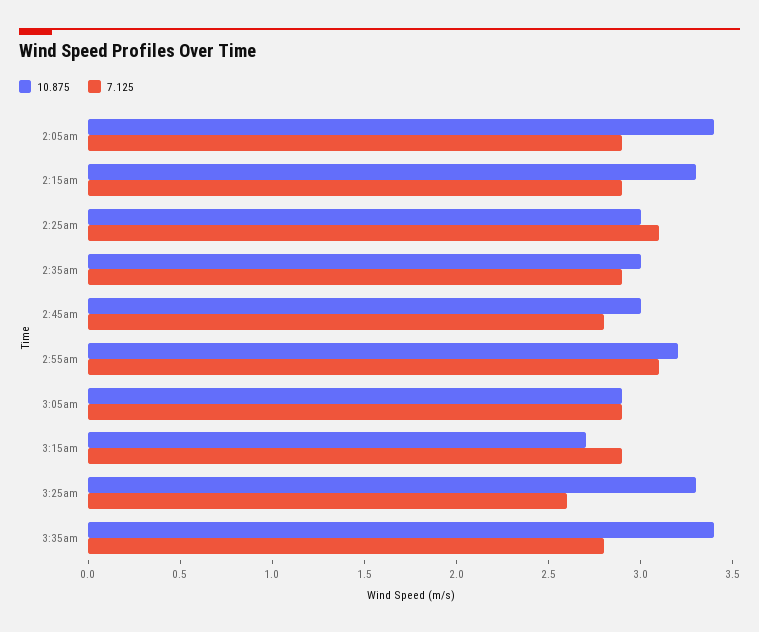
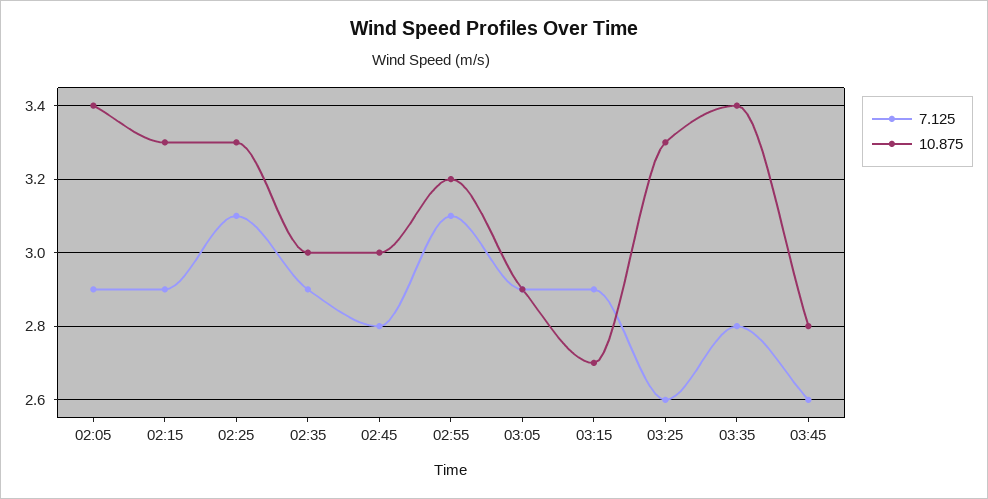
10.875, 2:25am: 3 -> 3.3
7.125, 03:45: none -> 2.6
10.875, 03:45: none -> 2.8

